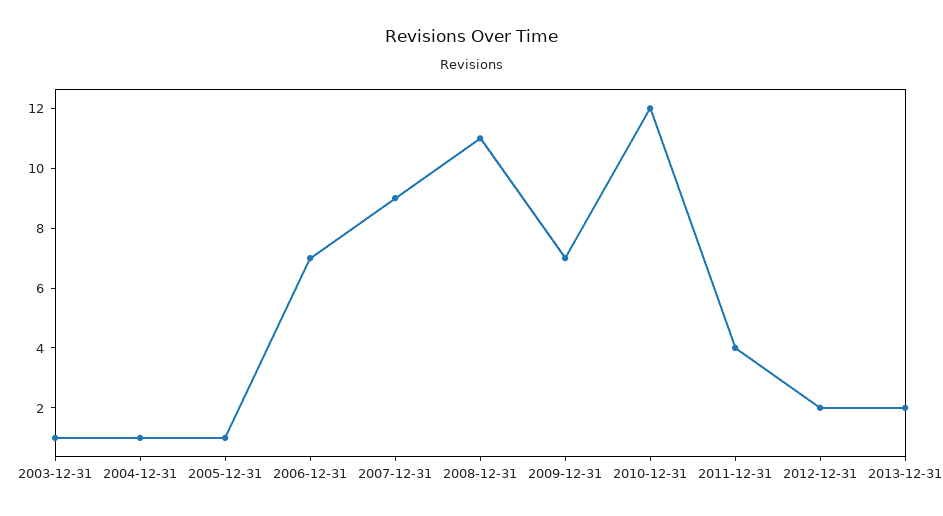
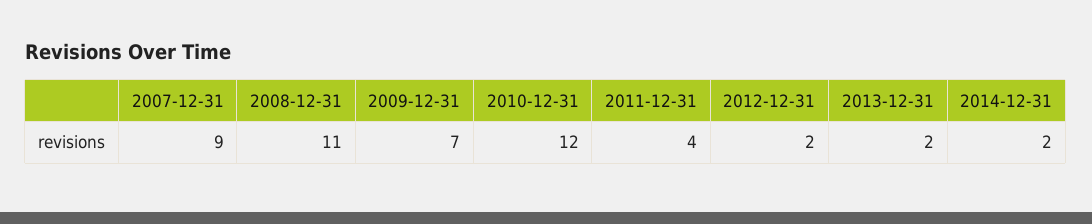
2003-12-31: 1 -> none
2004-12-31: 1 -> none
2005-12-31: 1 -> none
2006-12-31: 7 -> none
2014-12-31: none -> 2

